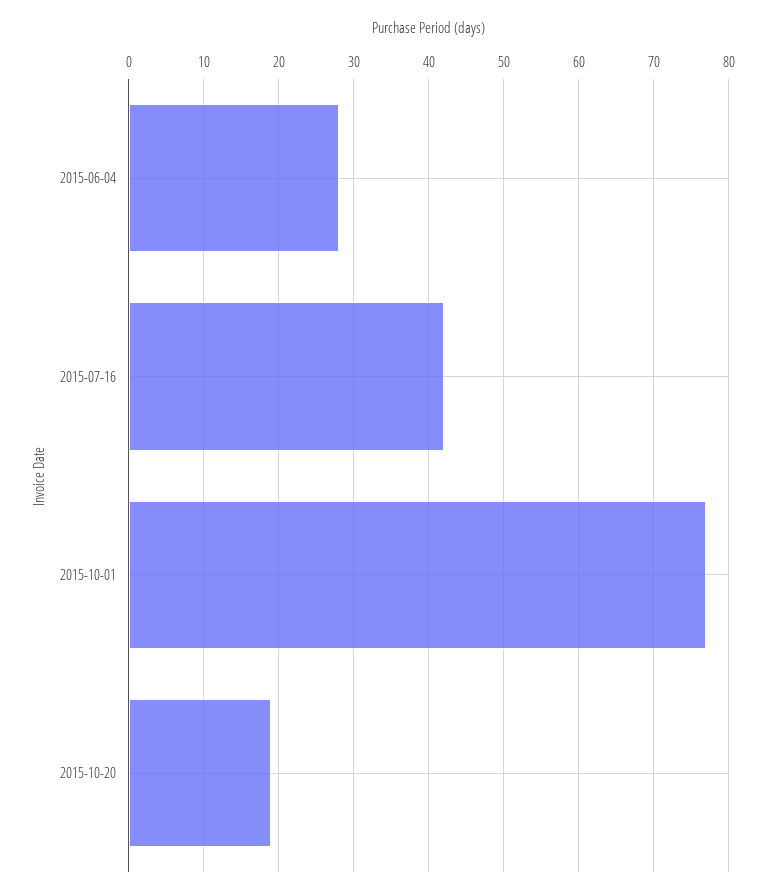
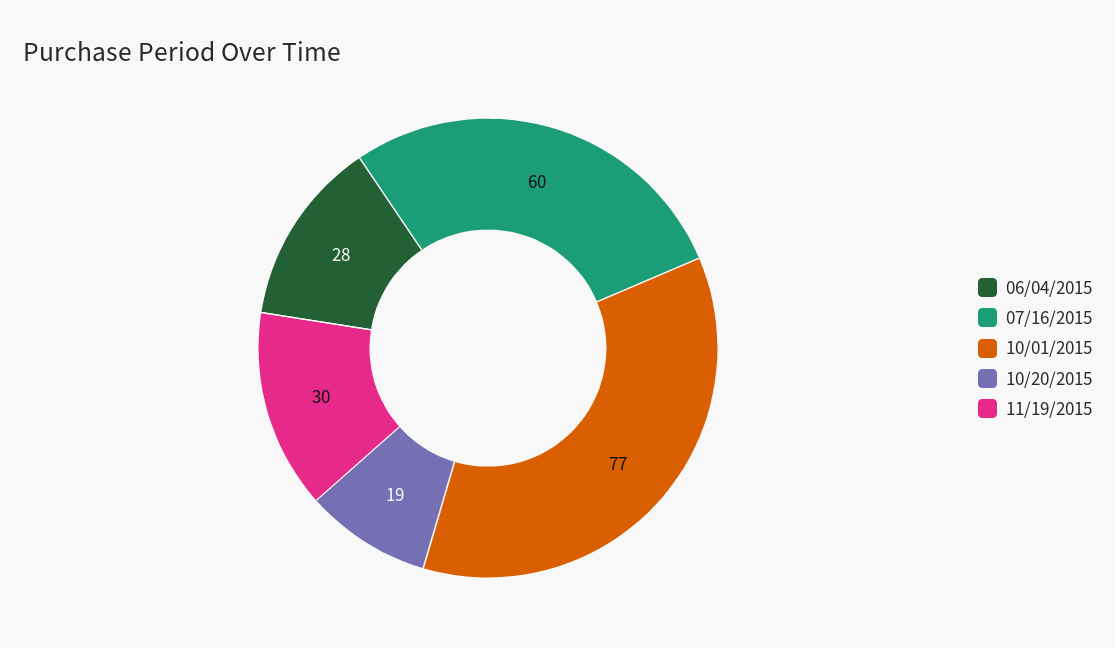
2015-07-16: 42 -> 60
11/19/2015: none -> 30

